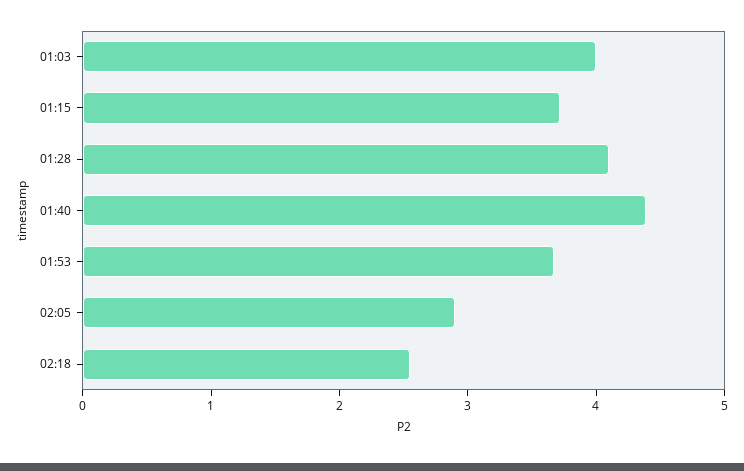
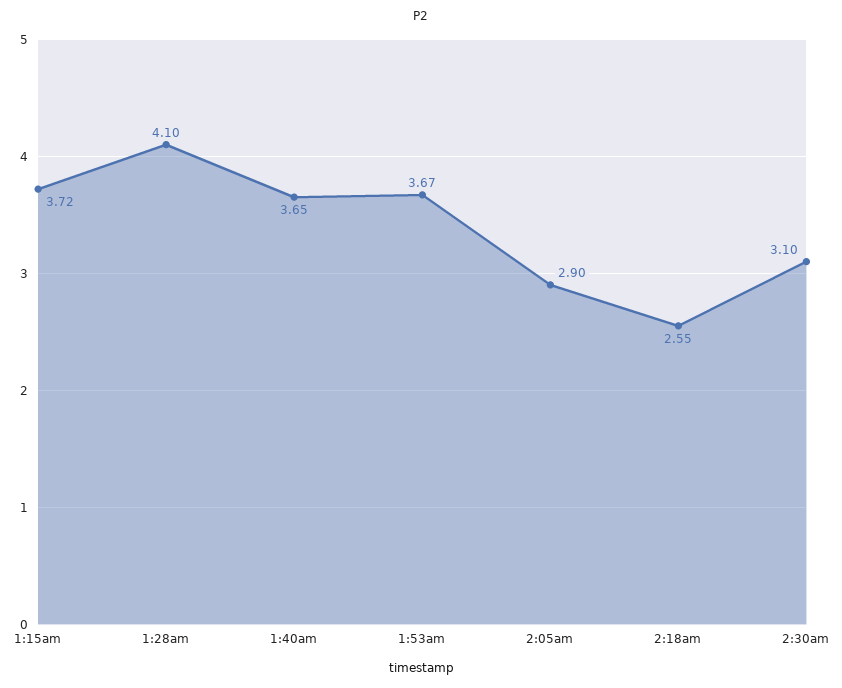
01:03: 4 -> none
01:40: 4.4 -> 3.65
2:30am: none -> 3.1

